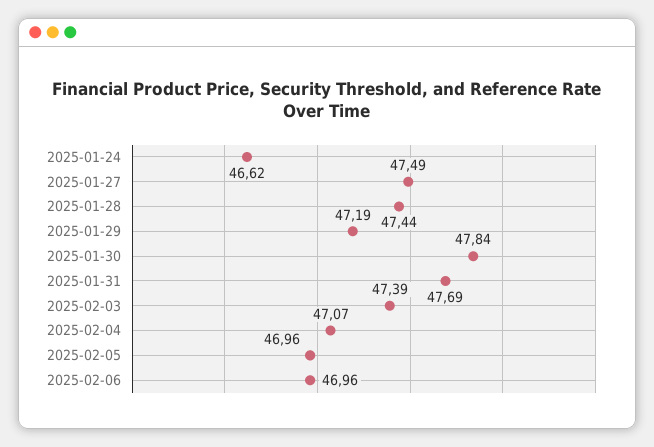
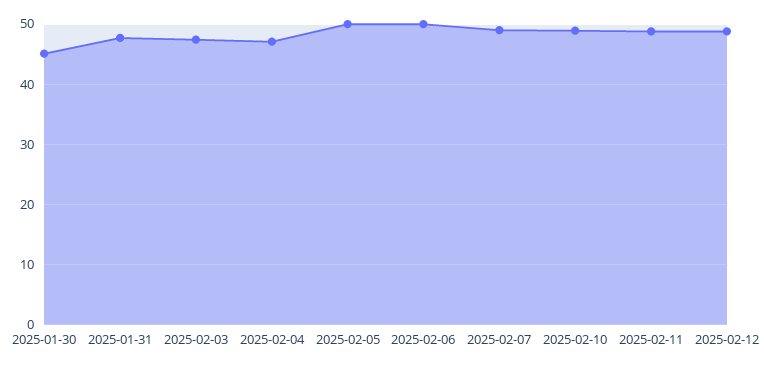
2025-01-24: 46.62 -> none
2025-01-27: 47.49 -> none
2025-01-28: 47.44 -> none
2025-01-29: 47.19 -> none
2025-01-30: 47.84 -> 45
2025-02-05: 46.96 -> 50
2025-02-06: 46.96 -> 50
2025-02-07: none -> 49
2025-02-10: none -> 49
2025-02-11: none -> 49
2025-02-12: none -> 49

